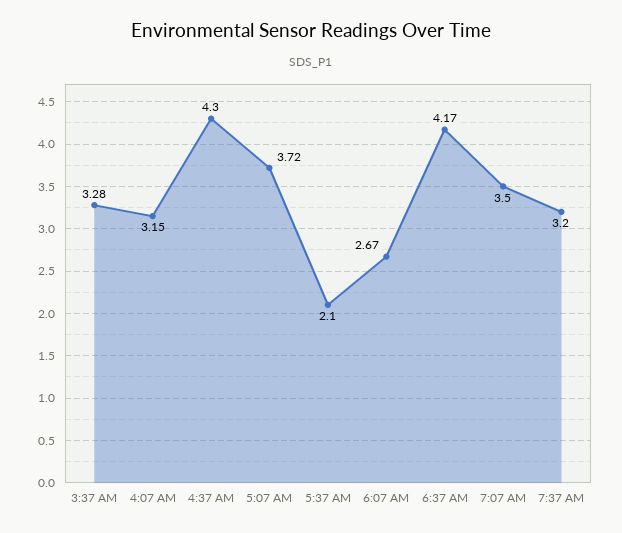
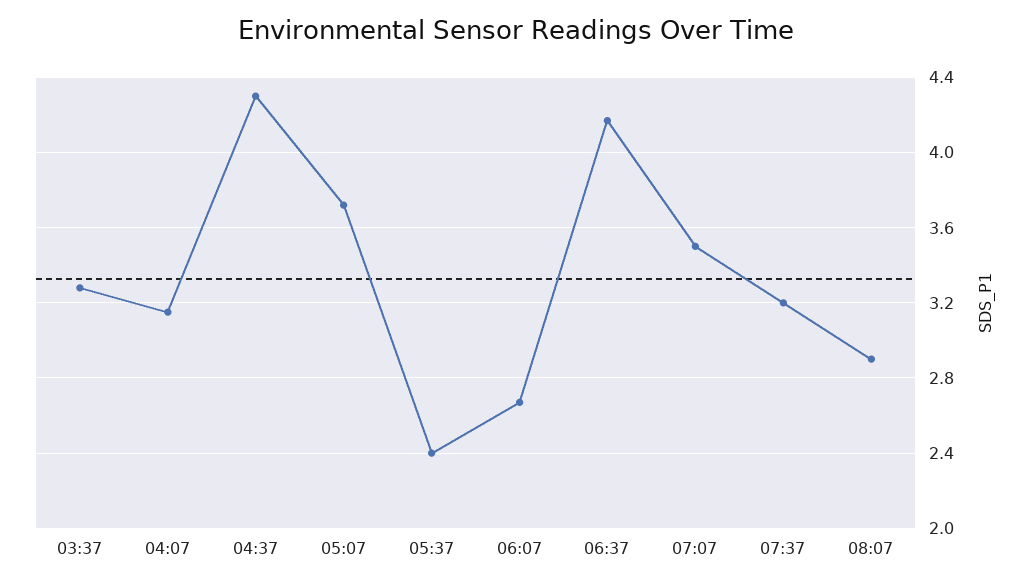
5:37 AM: 2.1 -> 2.4
08:07: none -> 2.9

